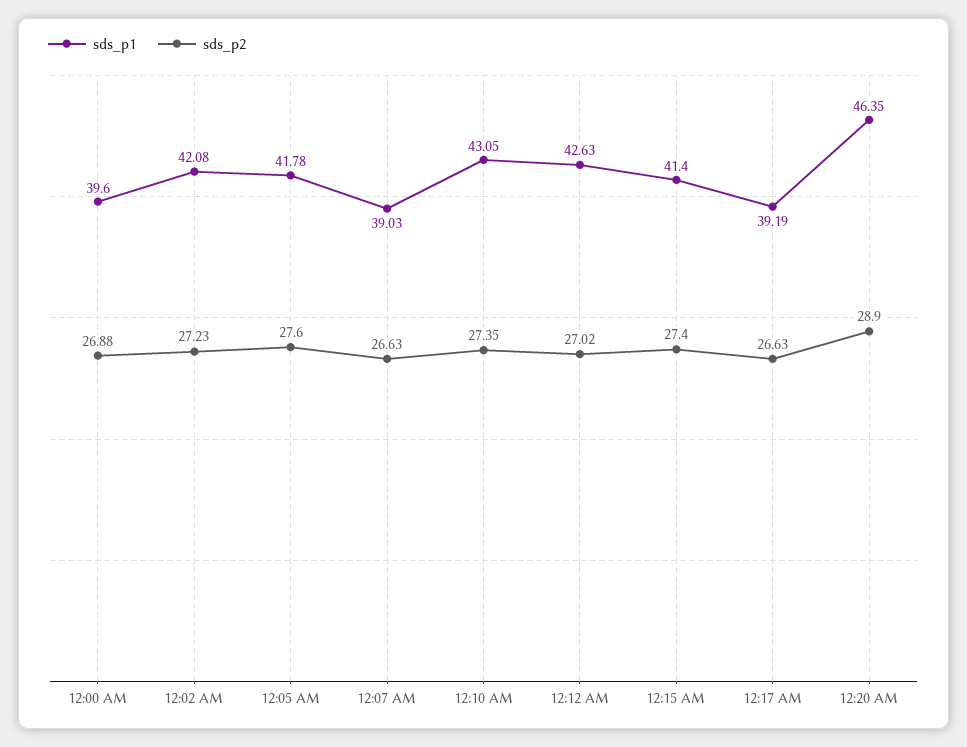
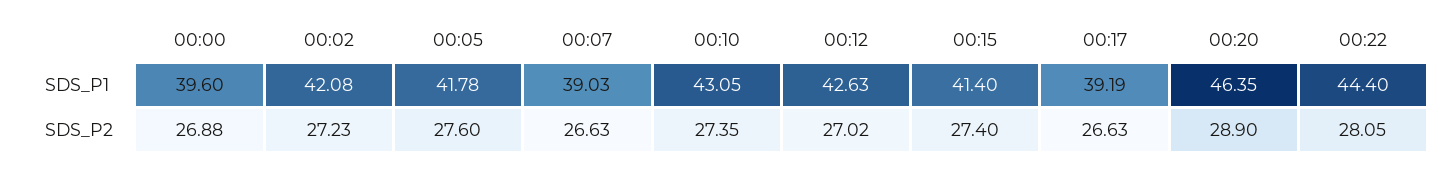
sds_p1, 00:22: none -> 44.4
sds_p2, 00:22: none -> 28.05

